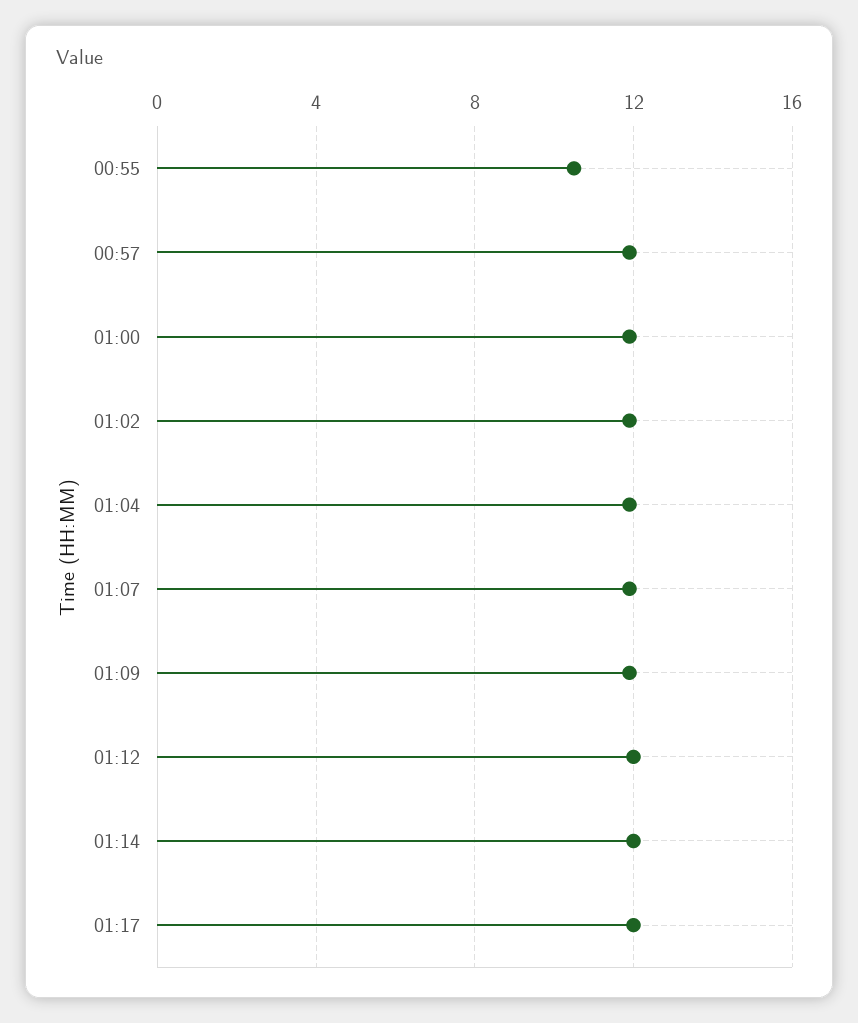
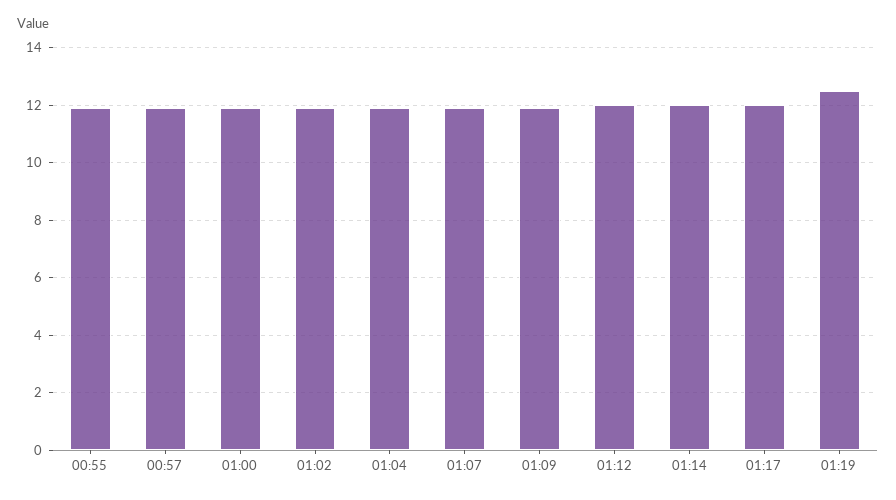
00:55: 10.5 -> 12
01:19: none -> 12.5

